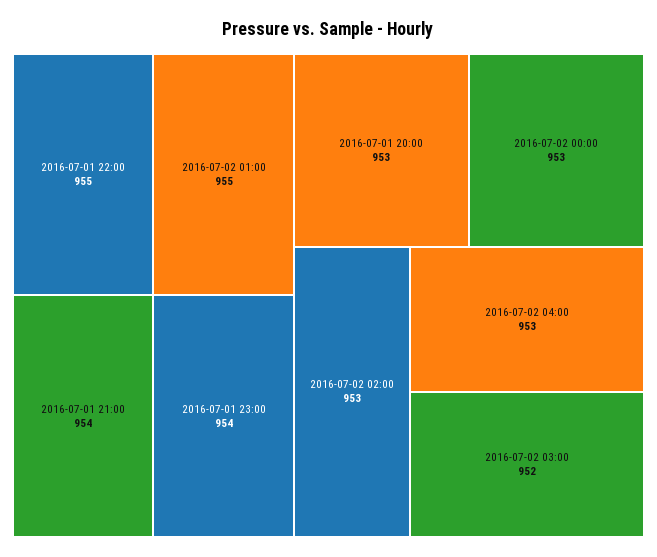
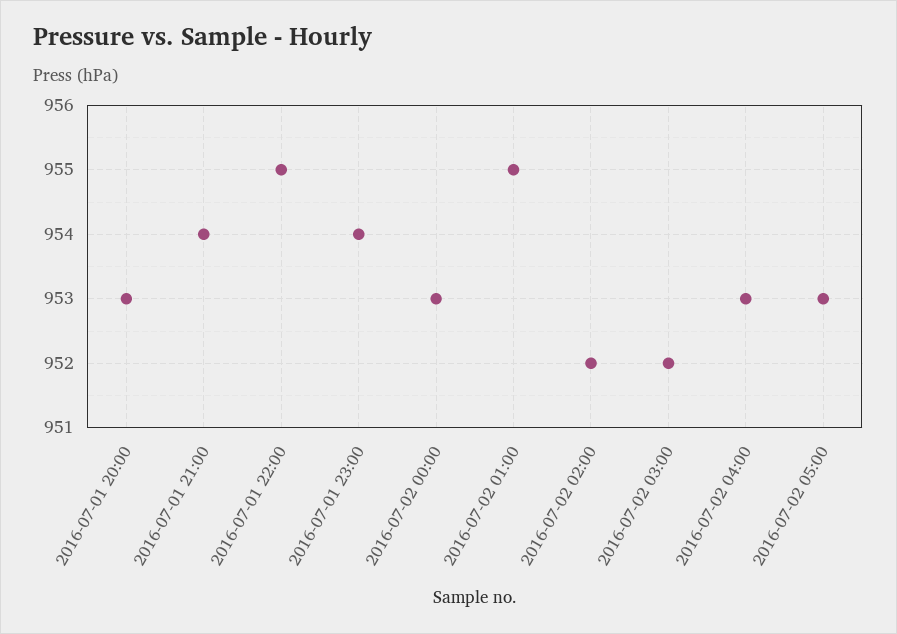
2016-07-02 02:00: 953 -> 952
2016-07-02 05:00: none -> 953

